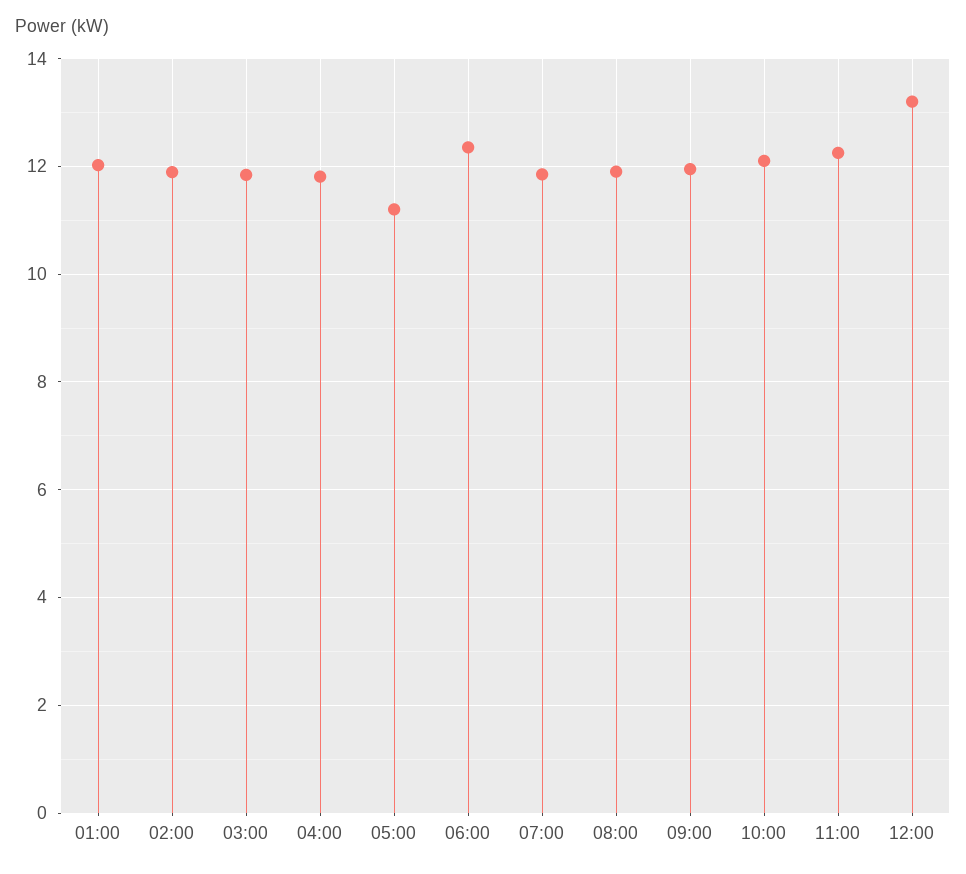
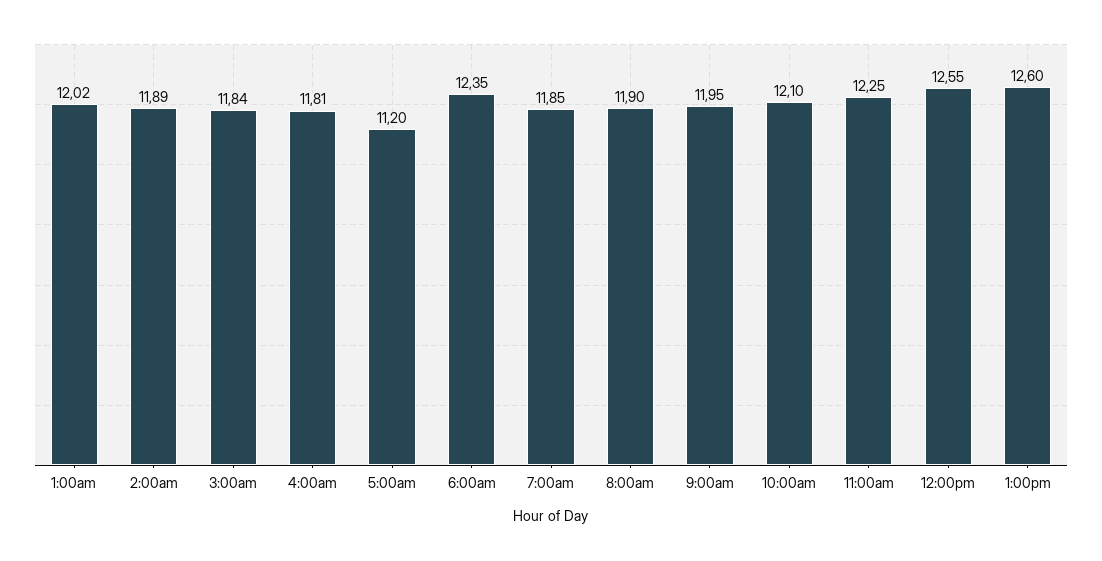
12:00: 13.2 -> 12.55
1:00pm: none -> 12.6

